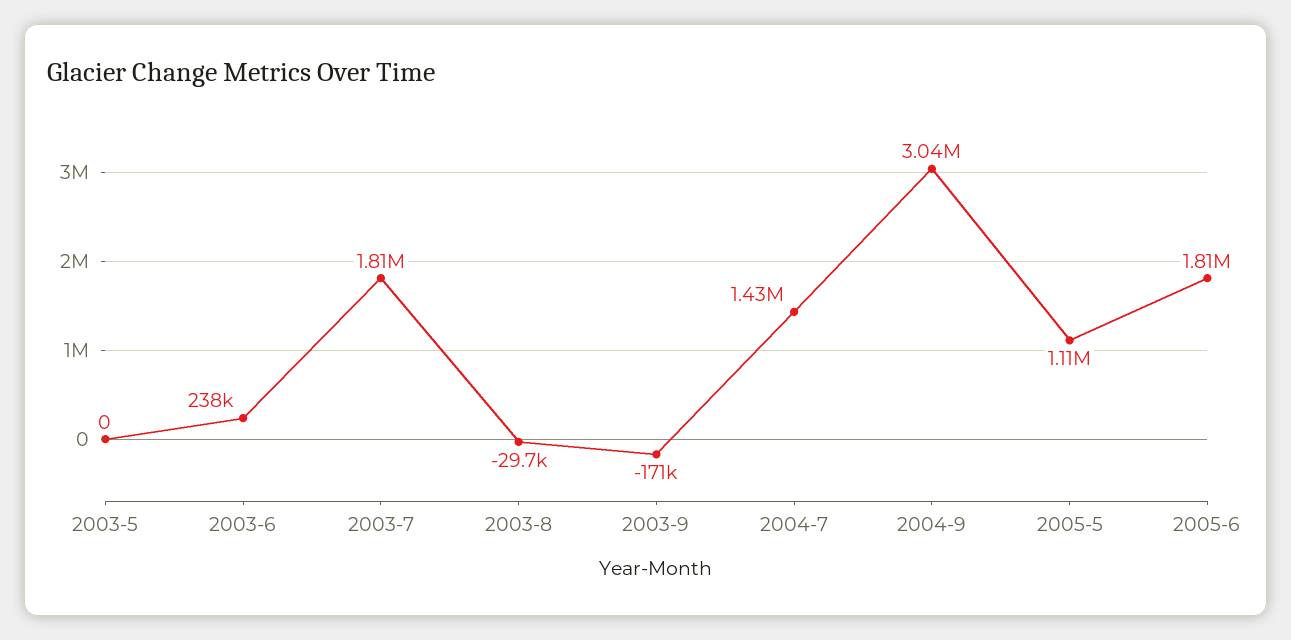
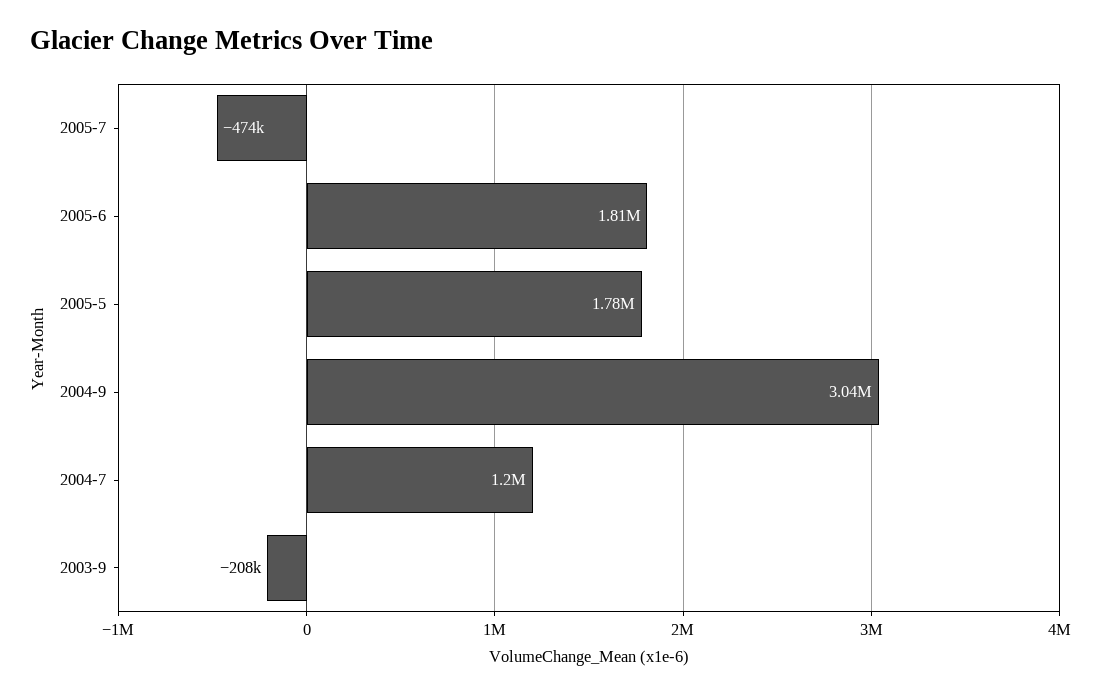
2003-5: 0 -> none
2003-6: 238000 -> none
2003-7: 1810000 -> none
2003-8: -29700 -> none
2003-9: -171000 -> -208000
2004-7: 1430000 -> 1200000
2005-5: 1110000 -> 1780000
2005-7: none -> -474000

